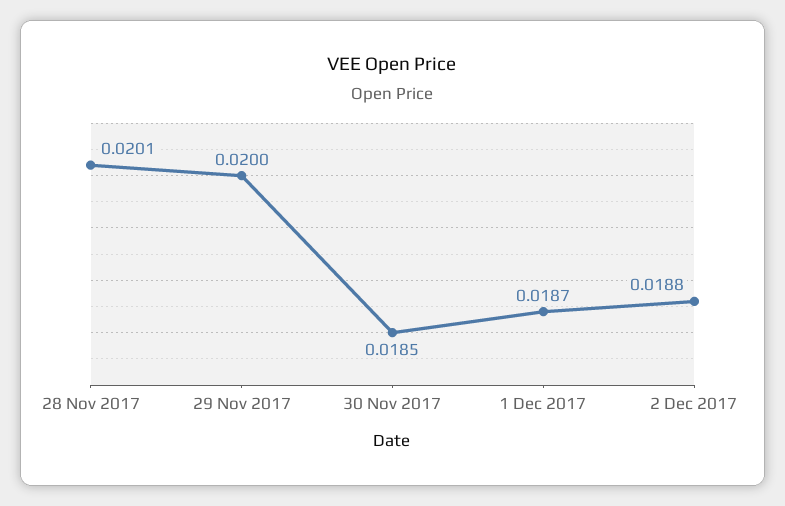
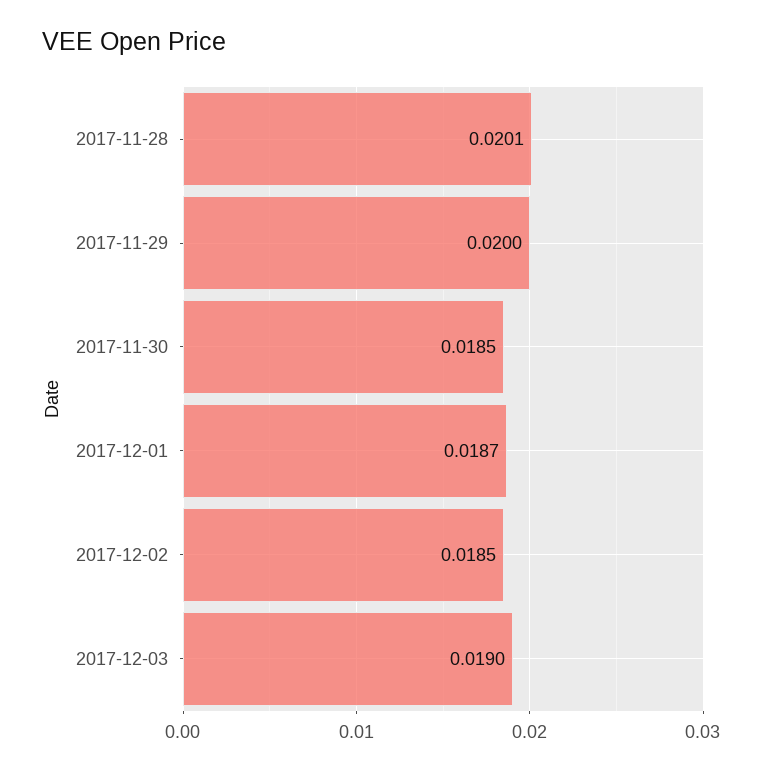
2 Dec 2017: 0.0188 -> 0.0185
2017-12-03: none -> 0.019

